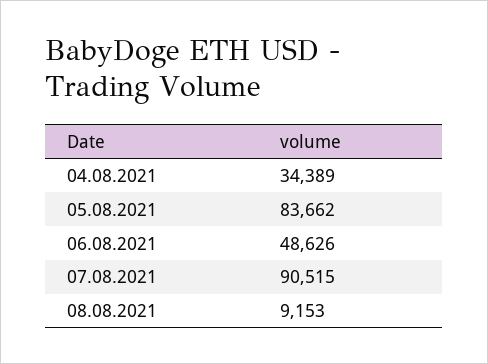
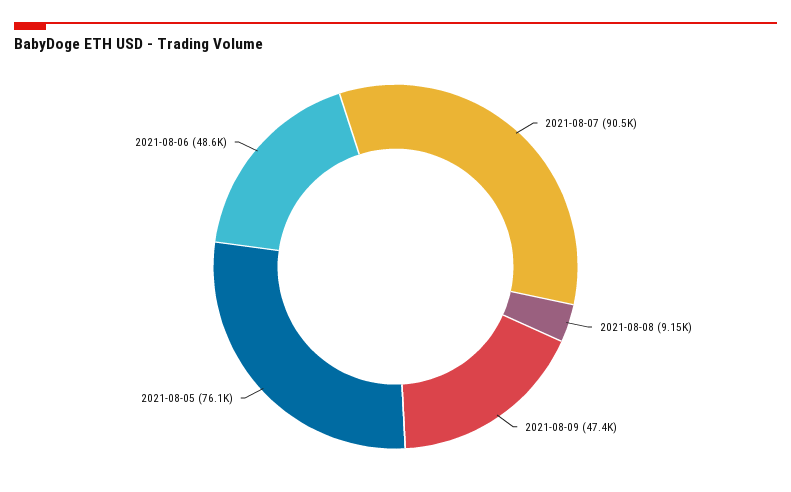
04.08.2021: 34389 -> none
05.08.2021: 83662 -> 76100
2021-08-09: none -> 47400

